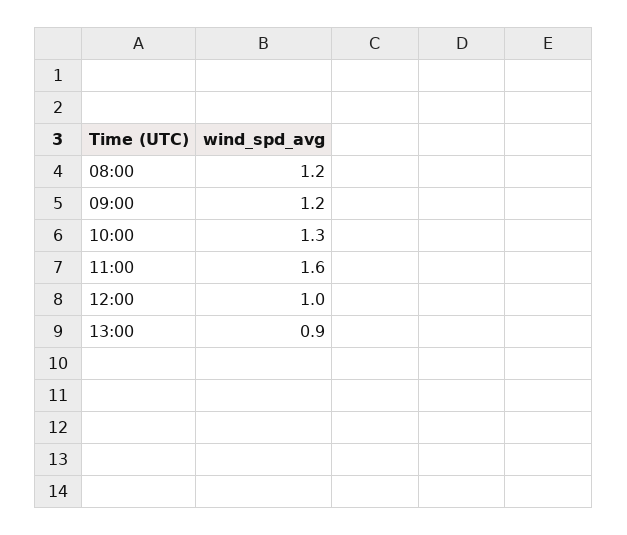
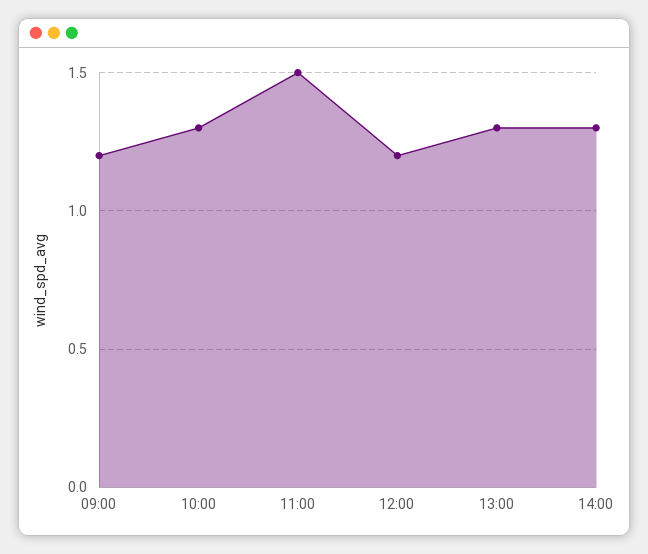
08:00: 1.2 -> none
11:00: 1.6 -> 1.5
12:00: 1 -> 1.2
13:00: 0.9 -> 1.3
14:00: none -> 1.3

